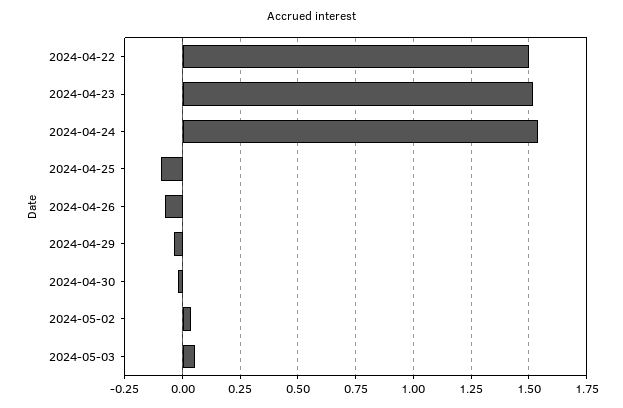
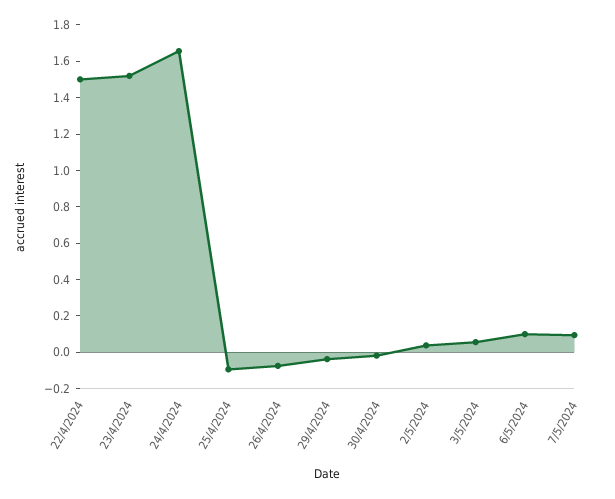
2024-04-24: 1.55 -> 1.65
6/5/2024: none -> 0.1
7/5/2024: none -> 0.1

